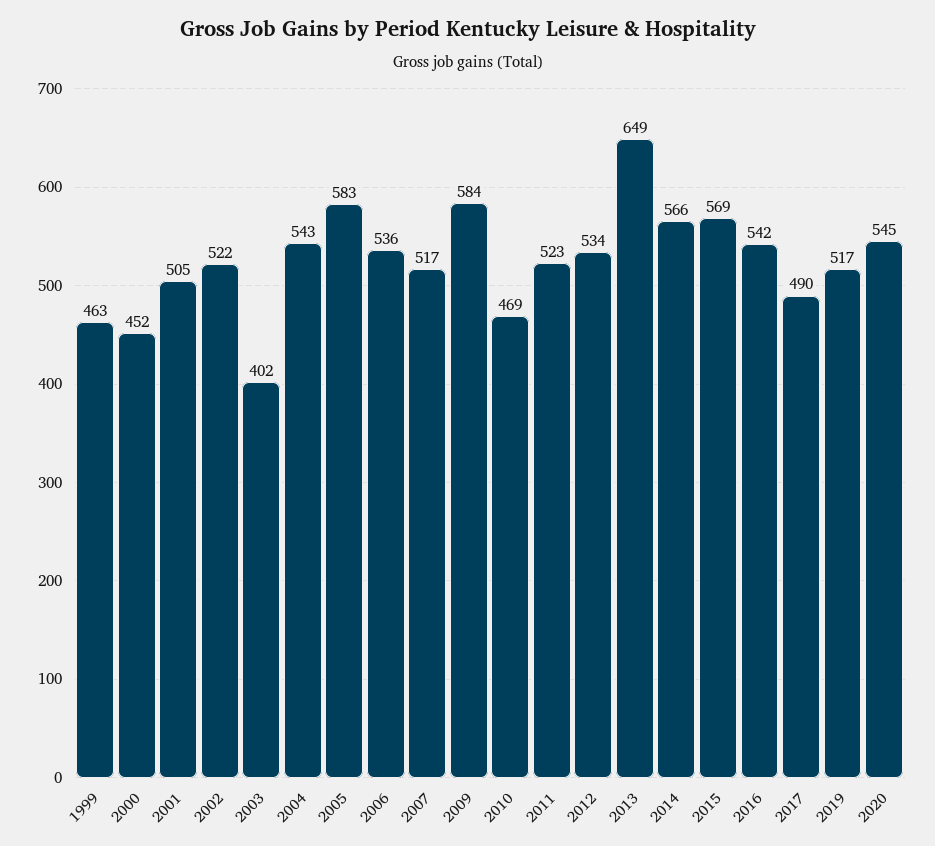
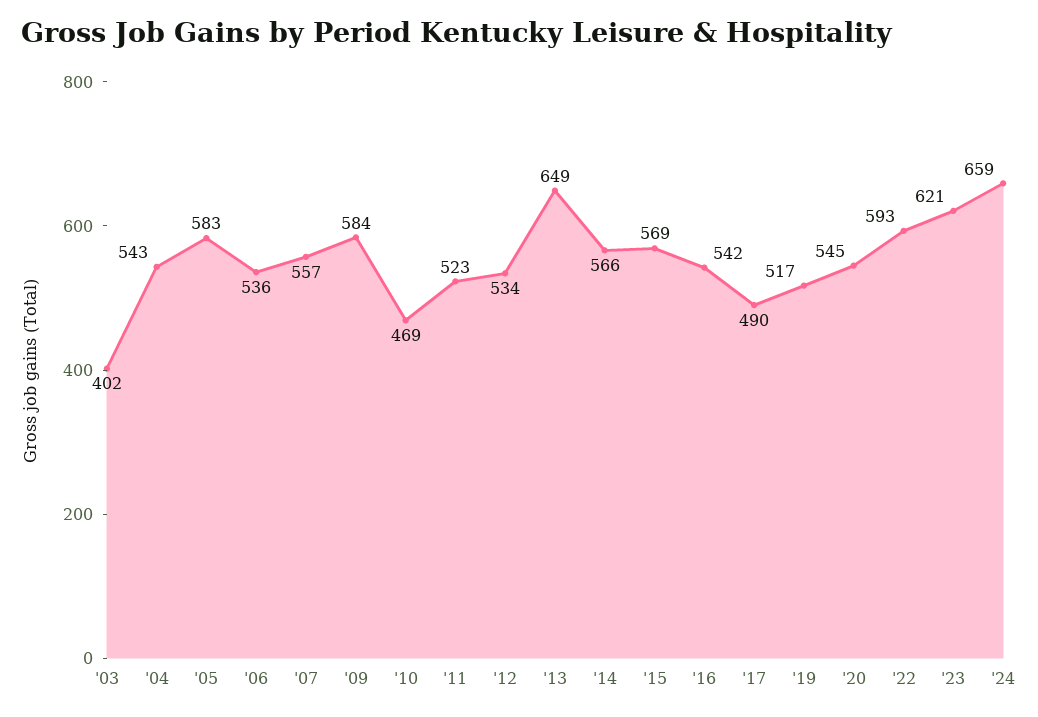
1999: 463 -> none
2000: 452 -> none
2001: 505 -> none
2002: 522 -> none
2007: 517 -> 557
'22: none -> 593
'23: none -> 621
'24: none -> 659

